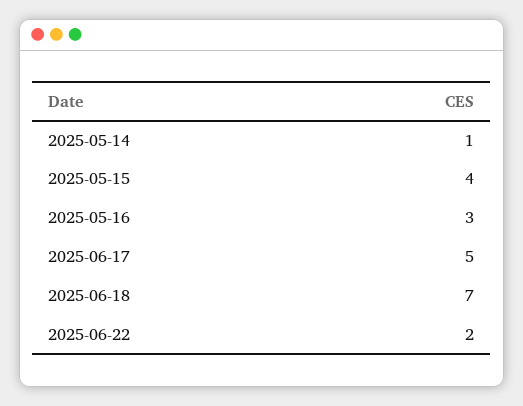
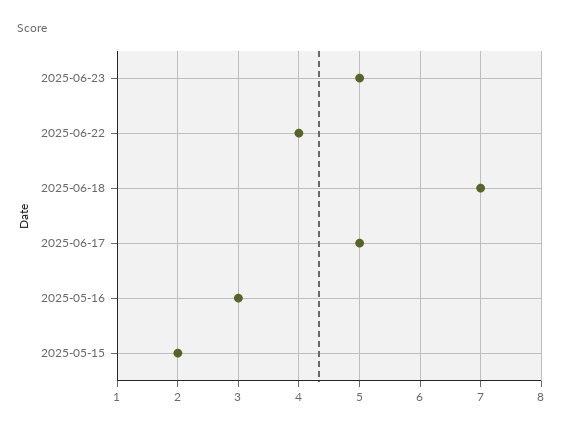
2025-05-14: 1 -> none
2025-05-15: 4 -> 2
2025-06-22: 2 -> 4
2025-06-23: none -> 5

